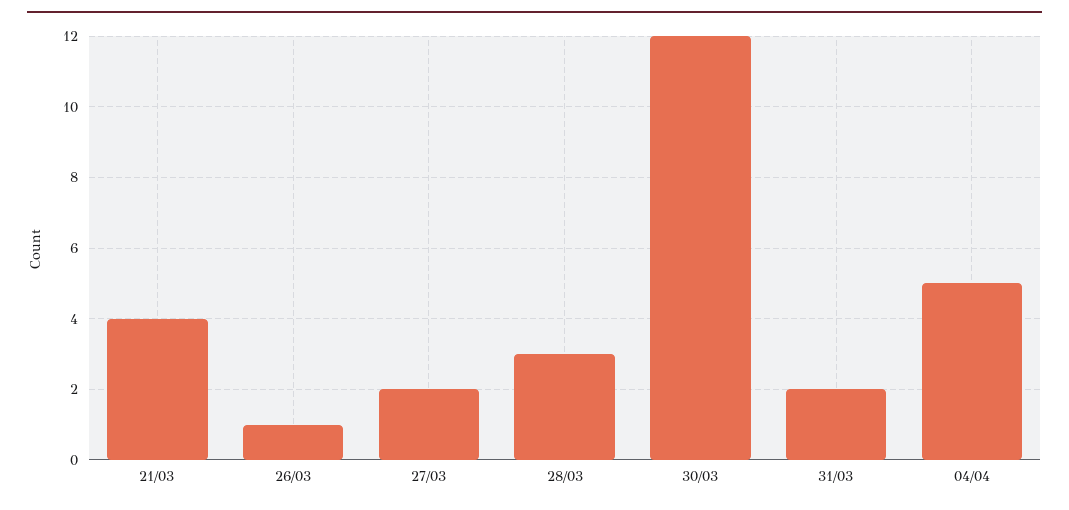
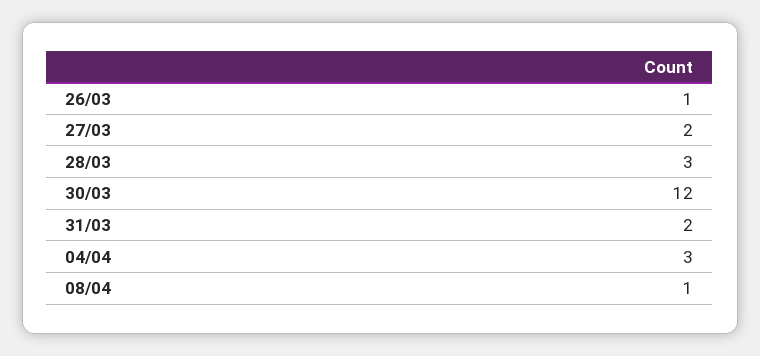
21/03: 4 -> none
04/04: 5 -> 3
08/04: none -> 1

